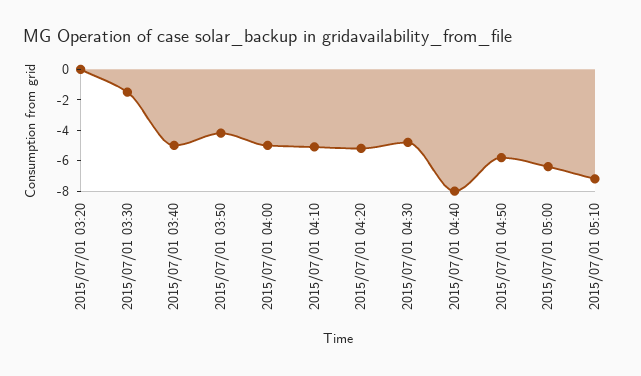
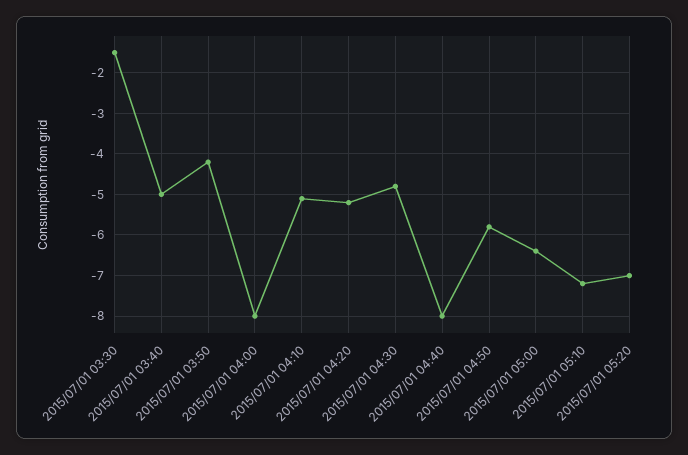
2015/07/01 03:20: 0 -> none
2015/07/01 04:00: -5 -> -8
2015/07/01 05:20: none -> -7

